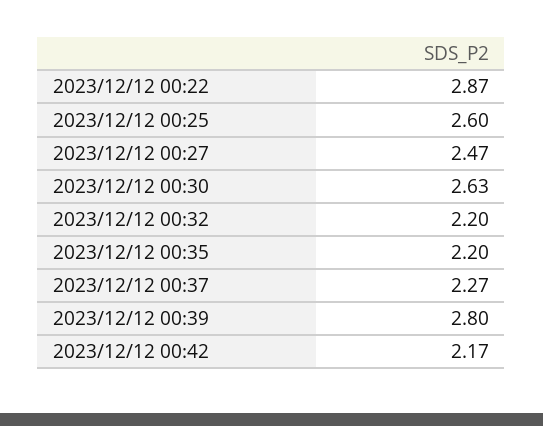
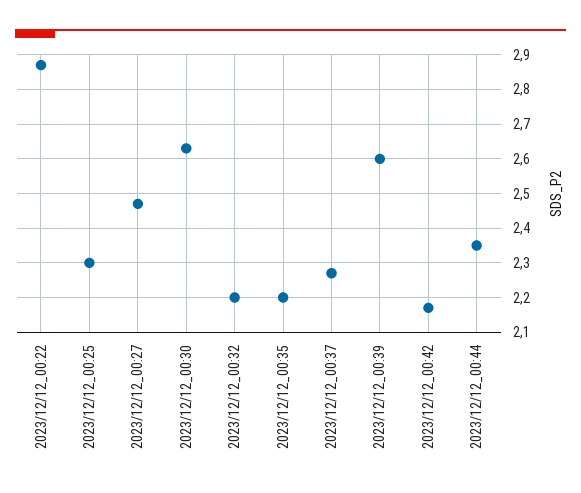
2023/12/12 00:25: 2.6 -> 2.3
2023/12/12 00:39: 2.8 -> 2.6
2023/12/12_00:44: none -> 2.35

